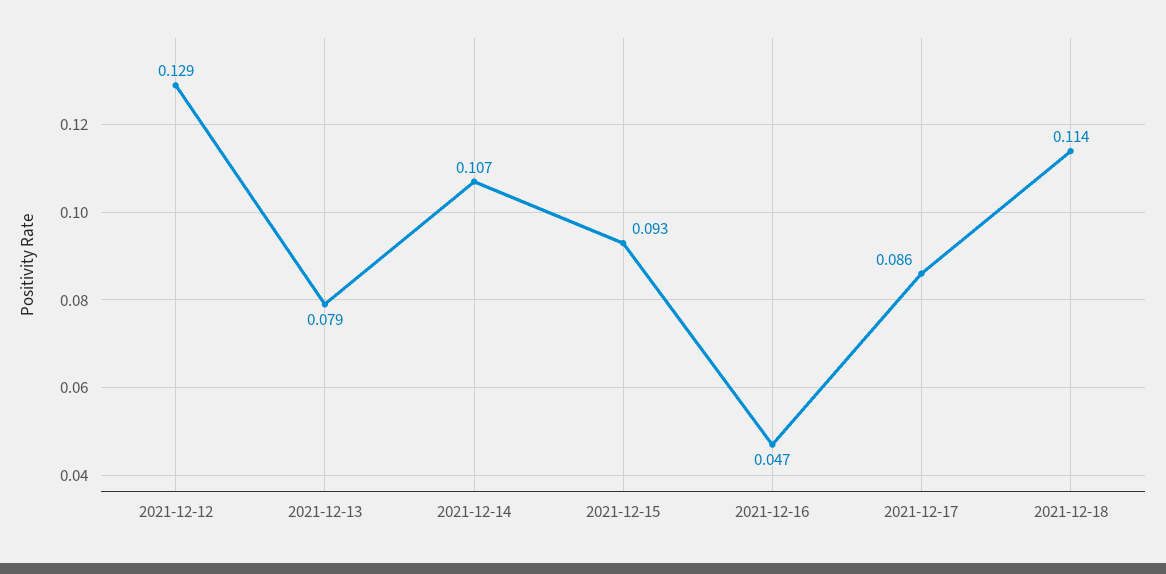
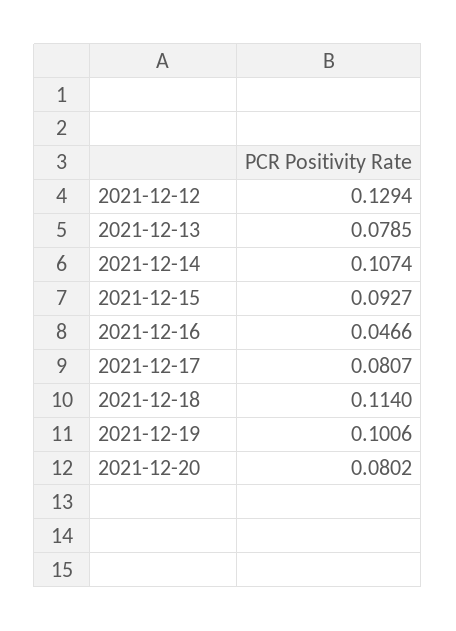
2021-12-17: 0.086 -> 0.0807
2021-12-19: none -> 0.1006
2021-12-20: none -> 0.0802

